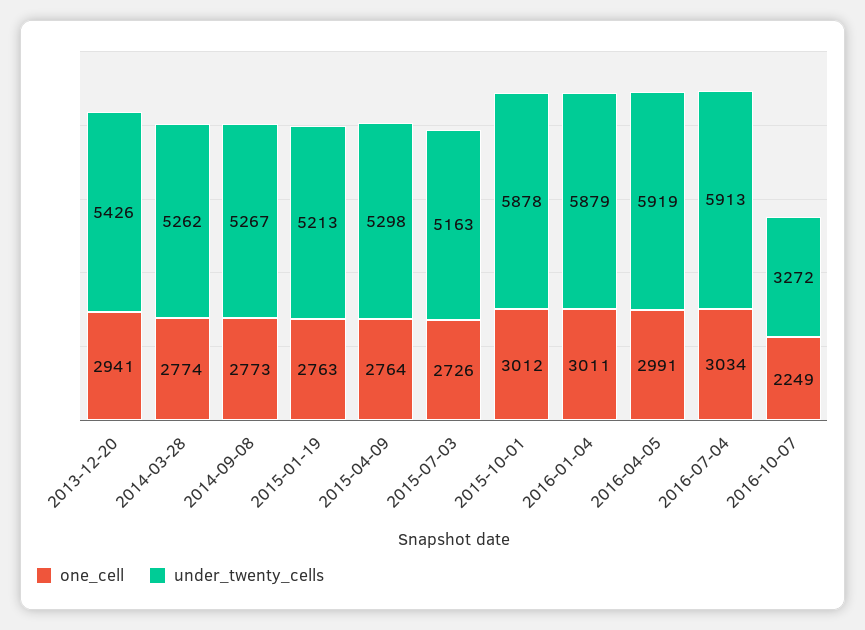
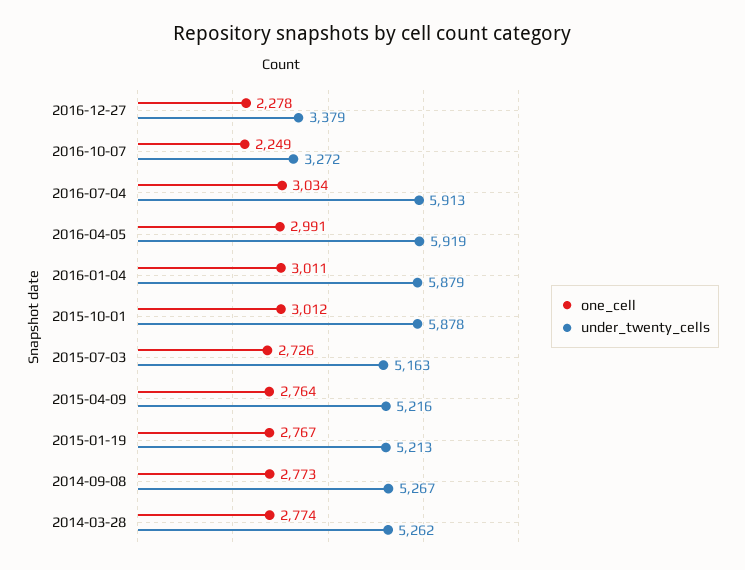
one_cell, 2013-12-20: 2941 -> none
under_twenty_cells, 2013-12-20: 5426 -> none
one_cell, 2015-01-19: 2763 -> 2767
under_twenty_cells, 2015-04-09: 5298 -> 5216
one_cell, 2016-12-27: none -> 2278
under_twenty_cells, 2016-12-27: none -> 3379

